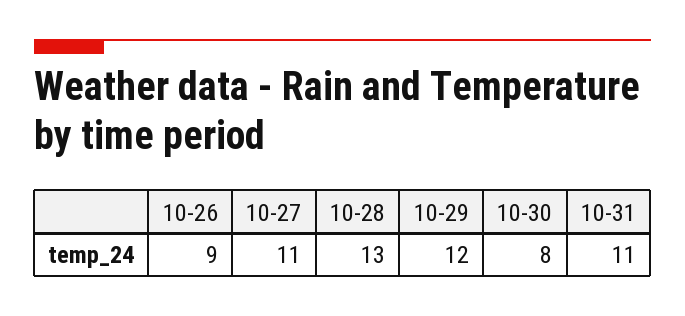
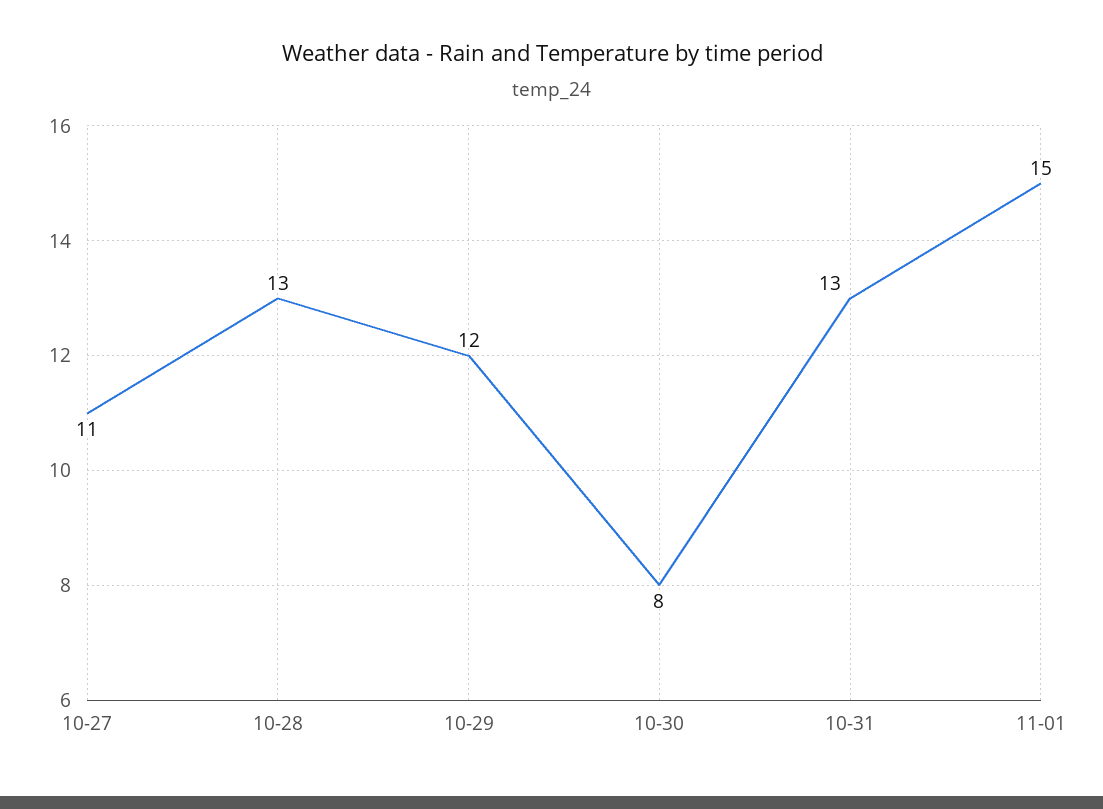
10-26: 9 -> none
10-31: 11 -> 13
11-01: none -> 15

